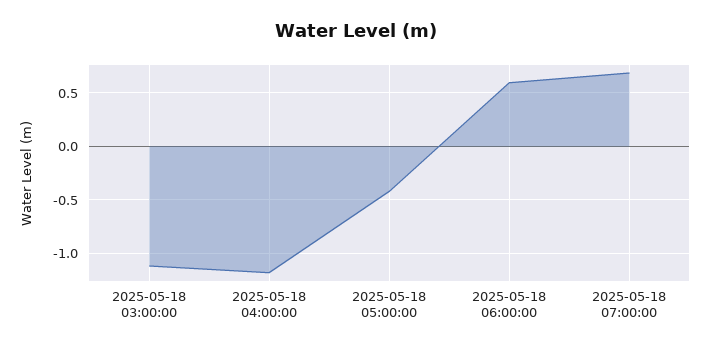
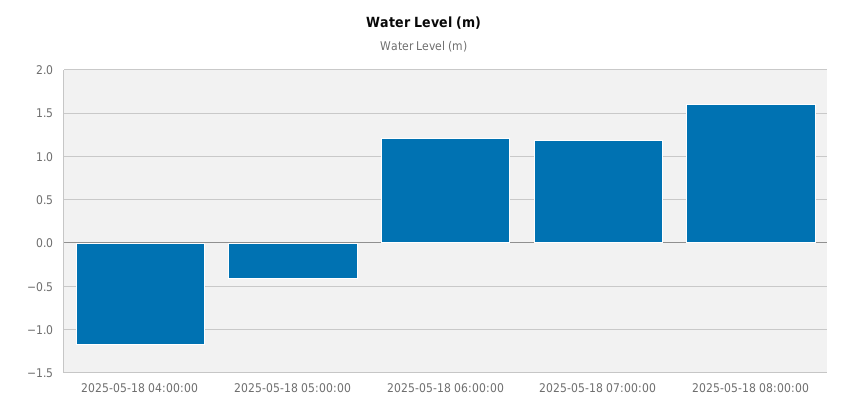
2025-05-18 03:00:00: -1.1 -> none
2025-05-18 06:00:00: 0.6 -> 1.2
2025-05-18 07:00:00: 0.7 -> 1.2
2025-05-18 08:00:00: none -> 1.6

